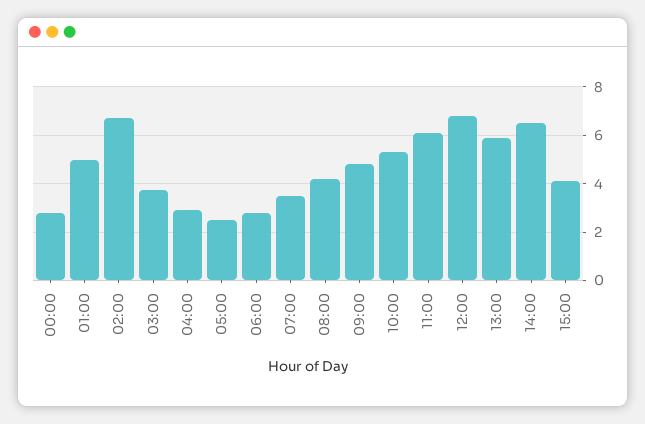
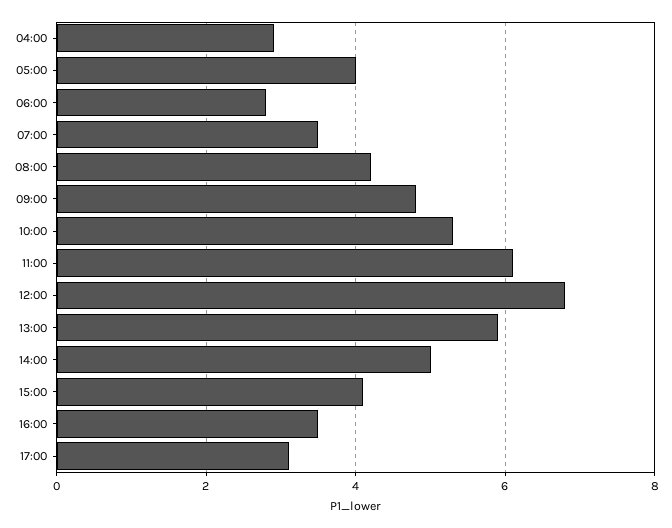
00:00: 2.75 -> none
01:00: 5 -> none
02:00: 6.75 -> none
03:00: 3.75 -> none
05:00: 2.5 -> 4
14:00: 6.5 -> 5
16:00: none -> 3.5
17:00: none -> 3

